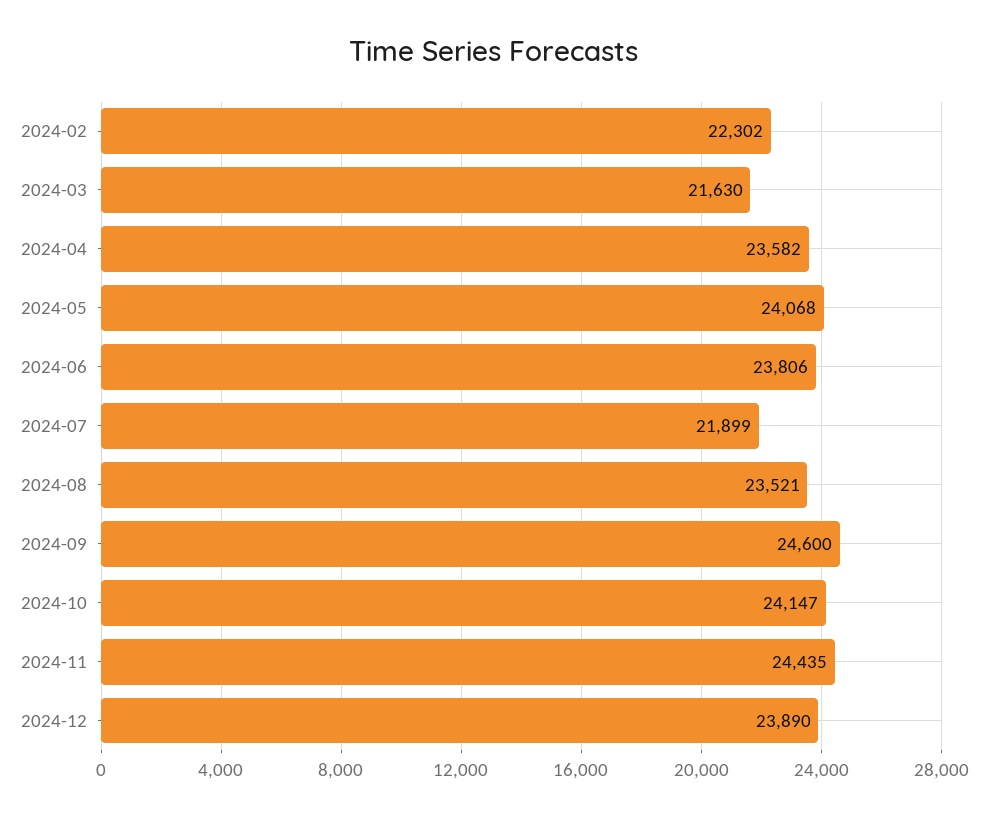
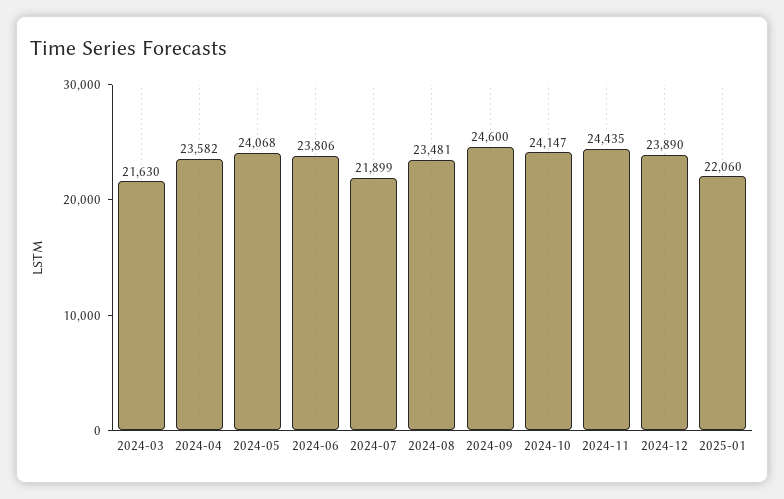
2024-02: 22302 -> none
2024-08: 23521 -> 23481
2025-01: none -> 22060

